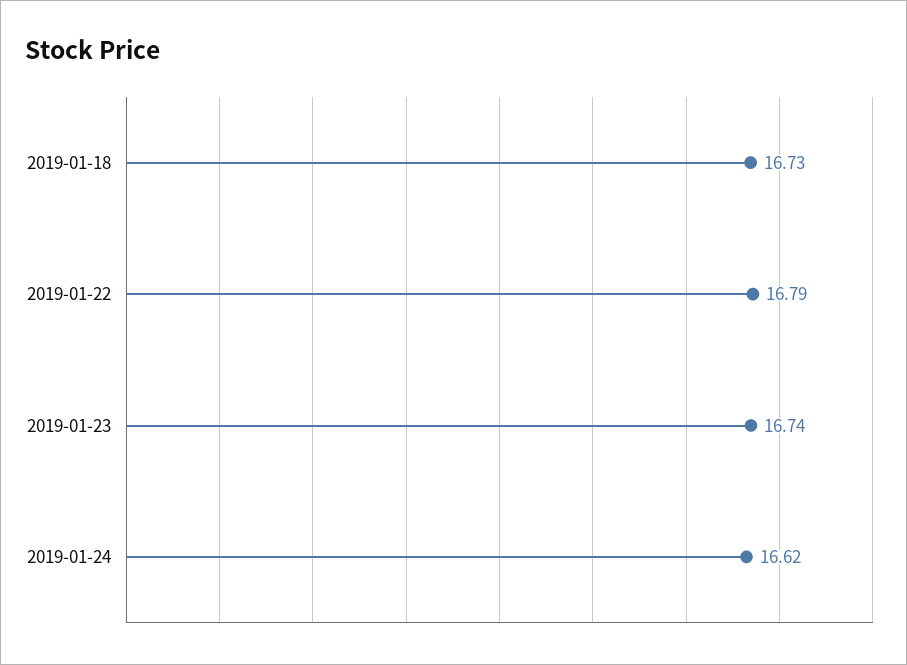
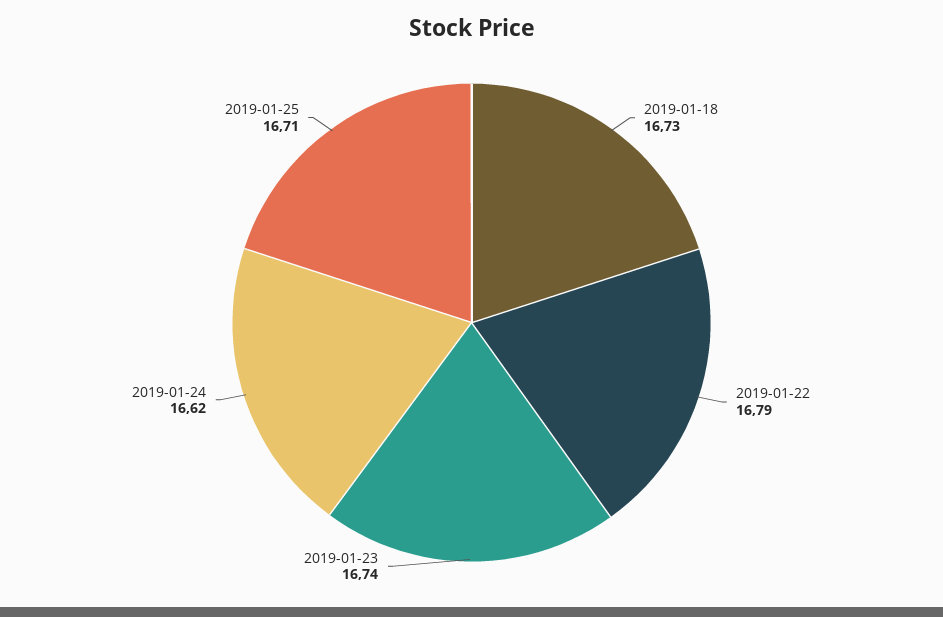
2019-01-25: none -> 16.71

